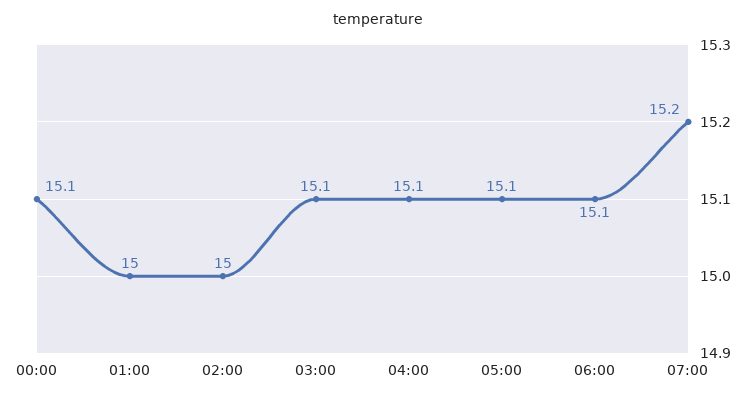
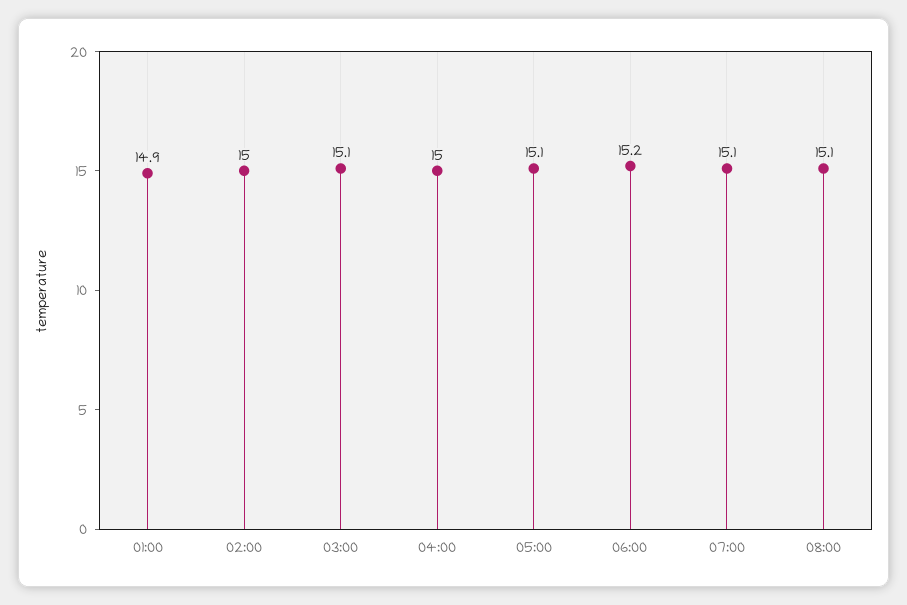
00:00: 15.1 -> none
01:00: 15 -> 14.9
04:00: 15.1 -> 15
06:00: 15.1 -> 15.2
07:00: 15.2 -> 15.1
08:00: none -> 15.1

